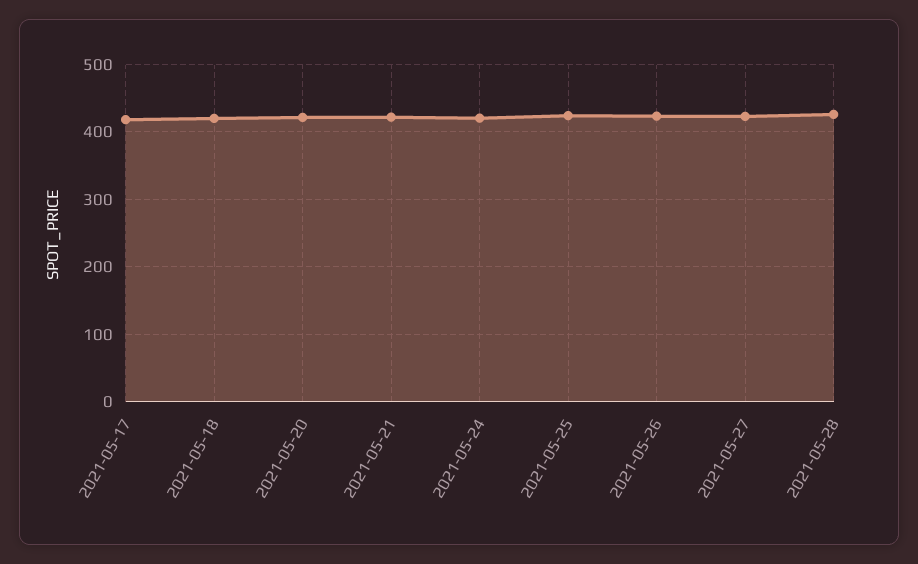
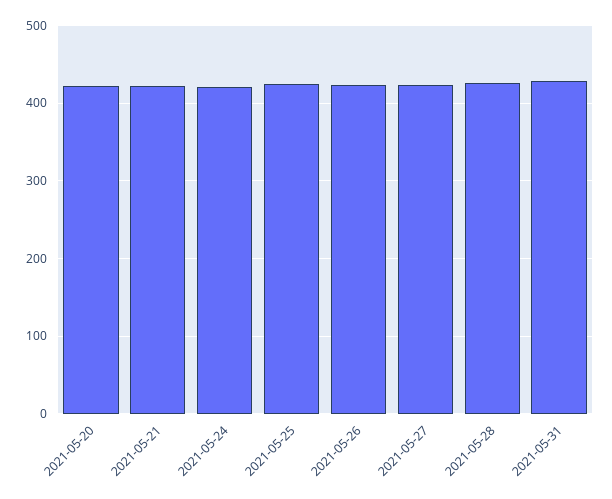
2021-05-17: 420 -> none
2021-05-18: 420 -> none
2021-05-31: none -> 430

